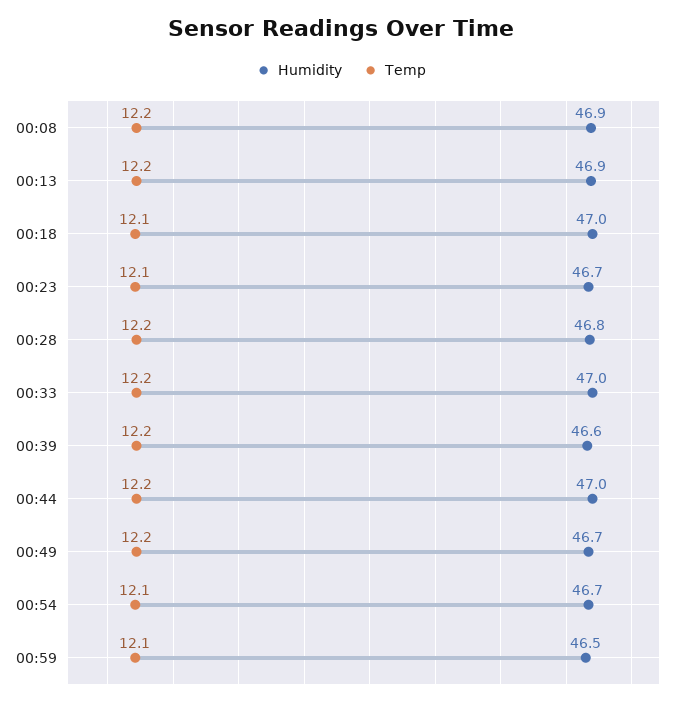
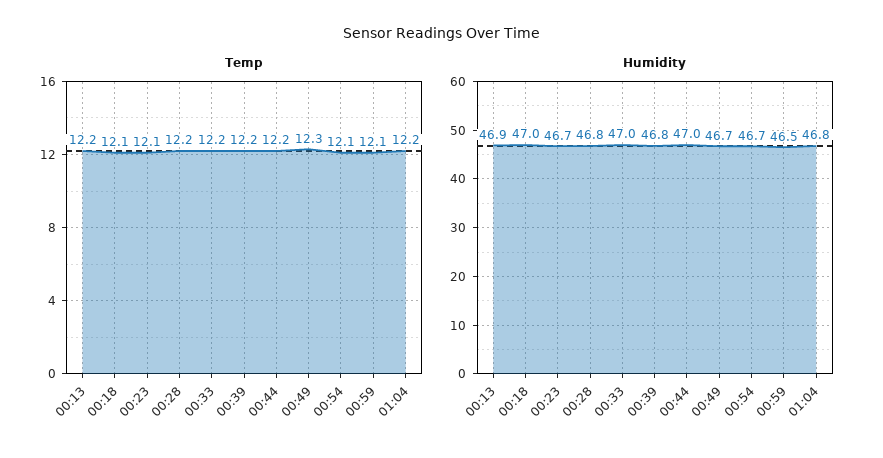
Humidity, 00:08: 46.9 -> none
Temp, 00:08: 12.2 -> none
Humidity, 00:39: 46.6 -> 46.8
Temp, 00:49: 12.2 -> 12.3
Temp, 01:04: none -> 12.2
Humidity, 01:04: none -> 46.8

